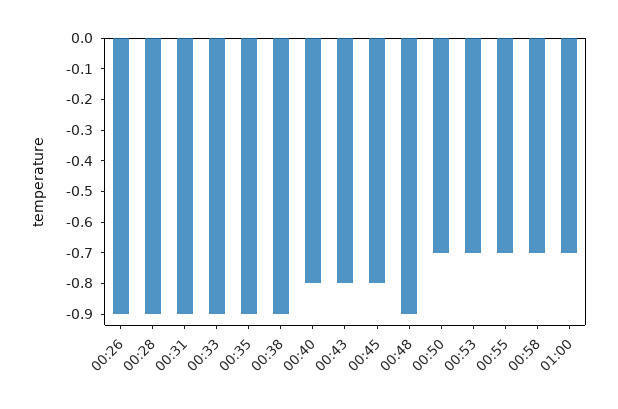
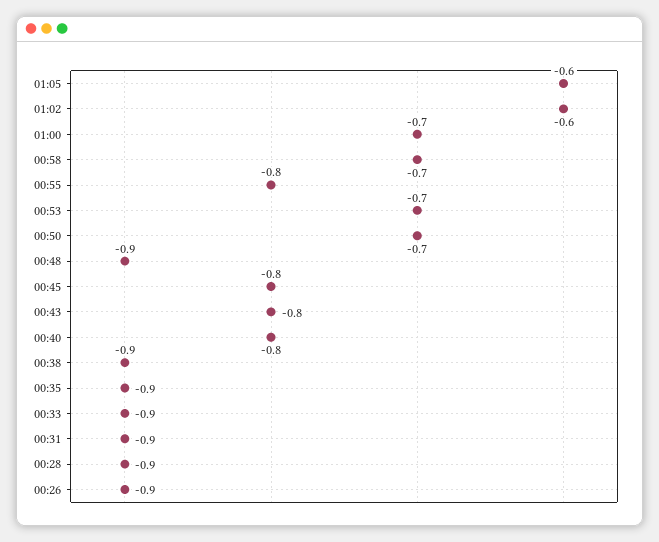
00:55: -0.7 -> -0.8
01:05: none -> -0.6
01:02: none -> -0.6

